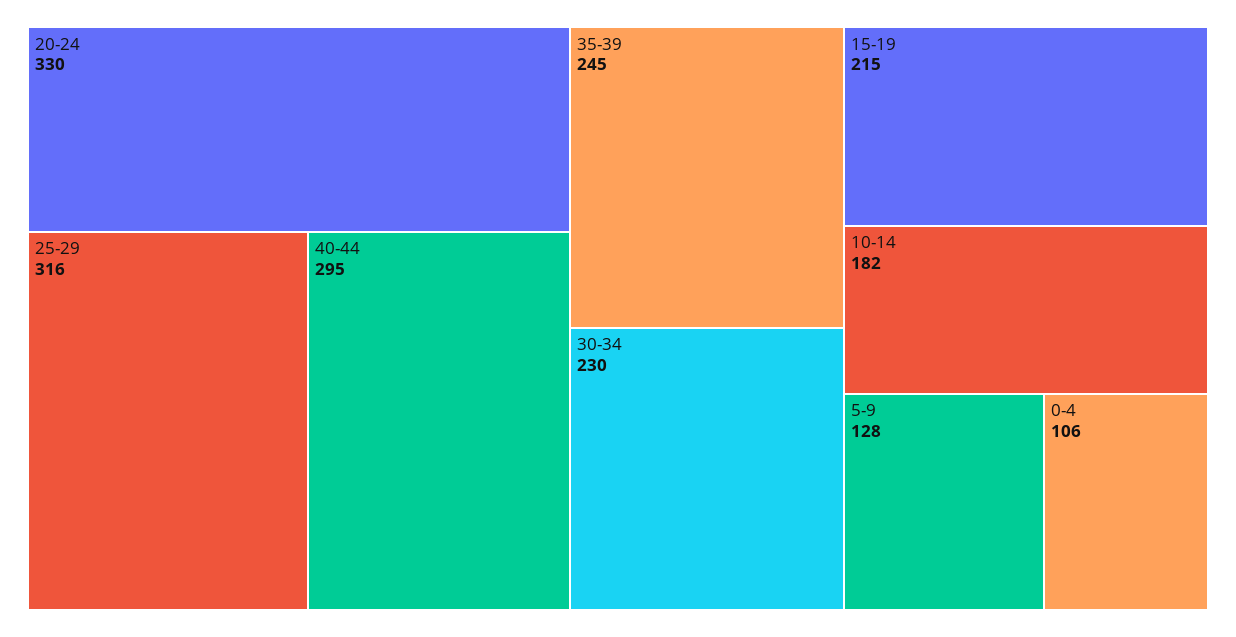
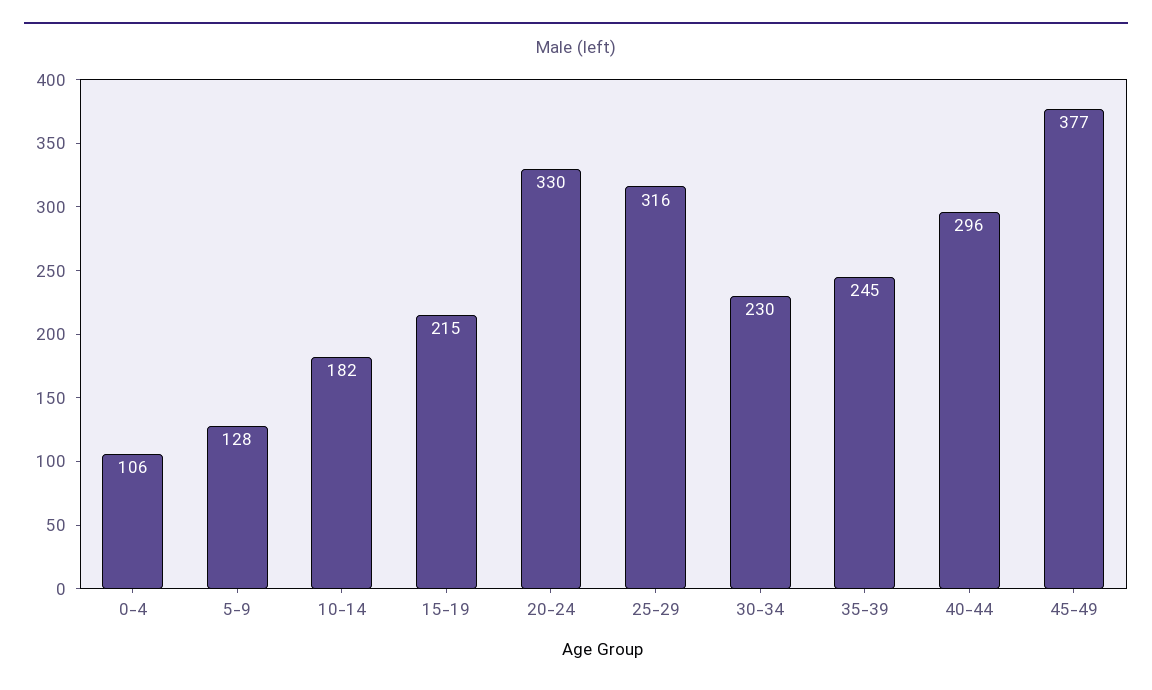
40-44: 295 -> 296
45-49: none -> 377

